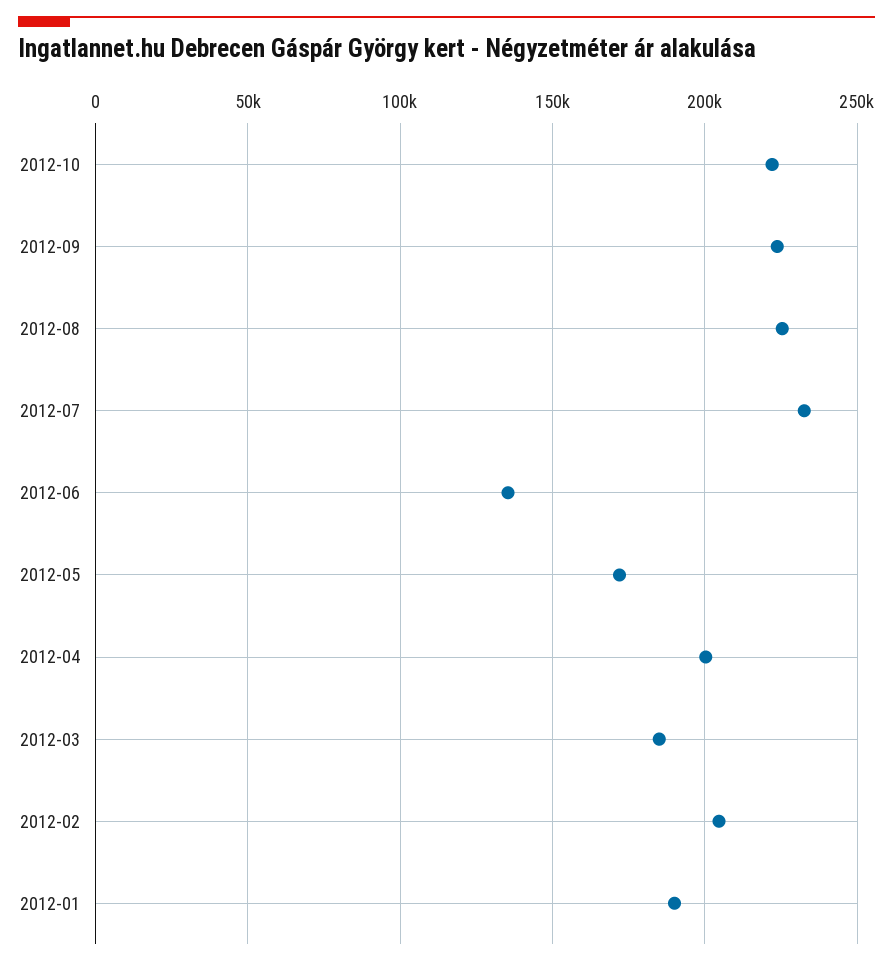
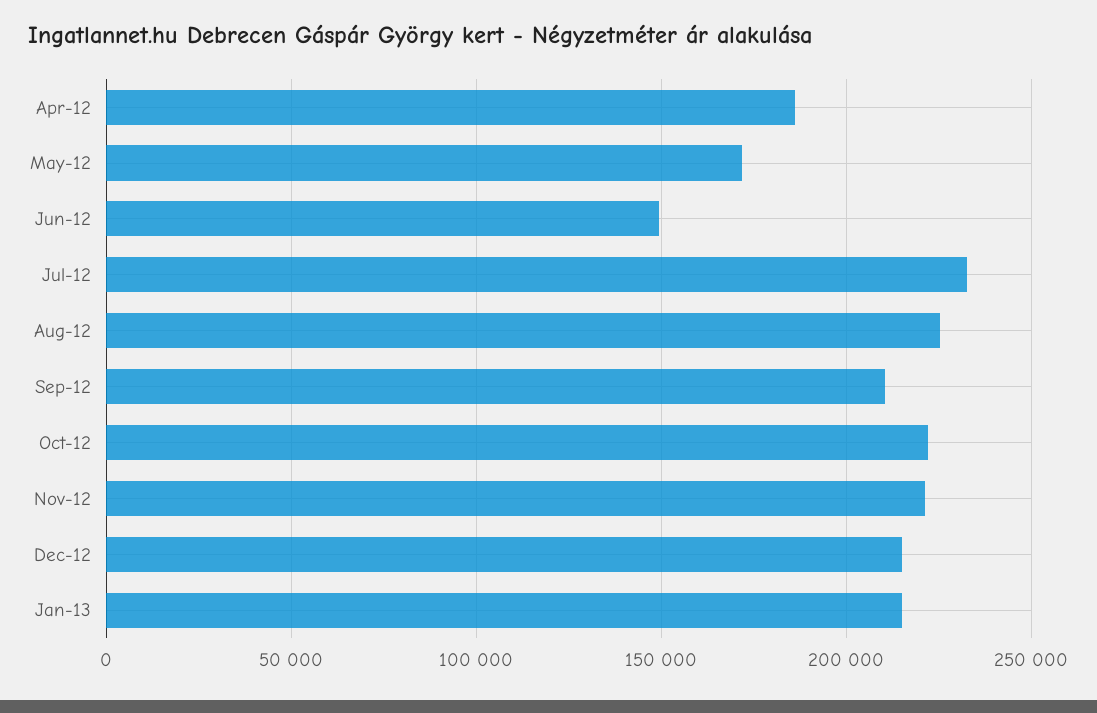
2012-09: 225000 -> 210000
2012-06: 135000 -> 150000
2012-04: 200000 -> 185000
2012-03: 185000 -> none
2012-02: 205000 -> none
2012-01: 190000 -> none
Nov-12: none -> 220000
Dec-12: none -> 215000
Jan-13: none -> 215000

